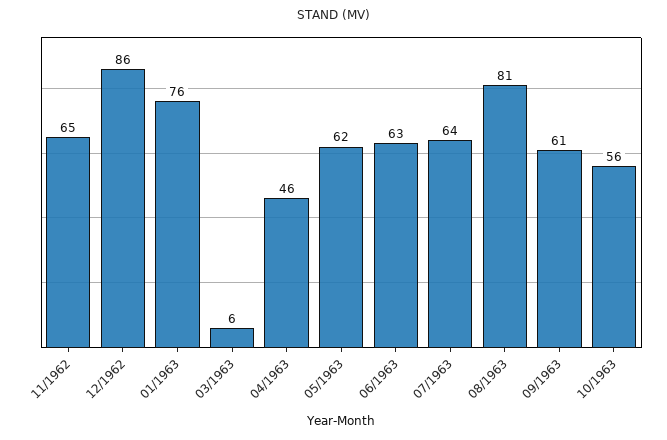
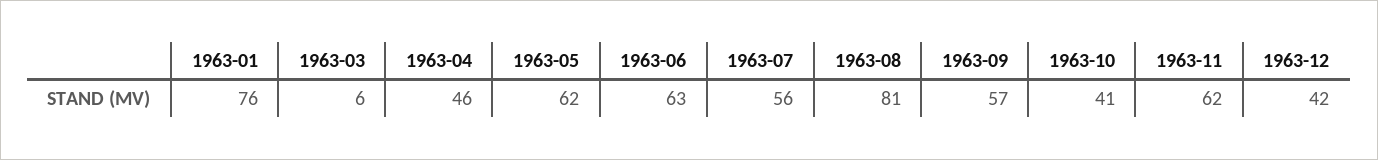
11/1962: 65 -> none
12/1962: 86 -> none
07/1963: 64 -> 56
09/1963: 61 -> 57
10/1963: 56 -> 41
1963-11: none -> 62
1963-12: none -> 42

